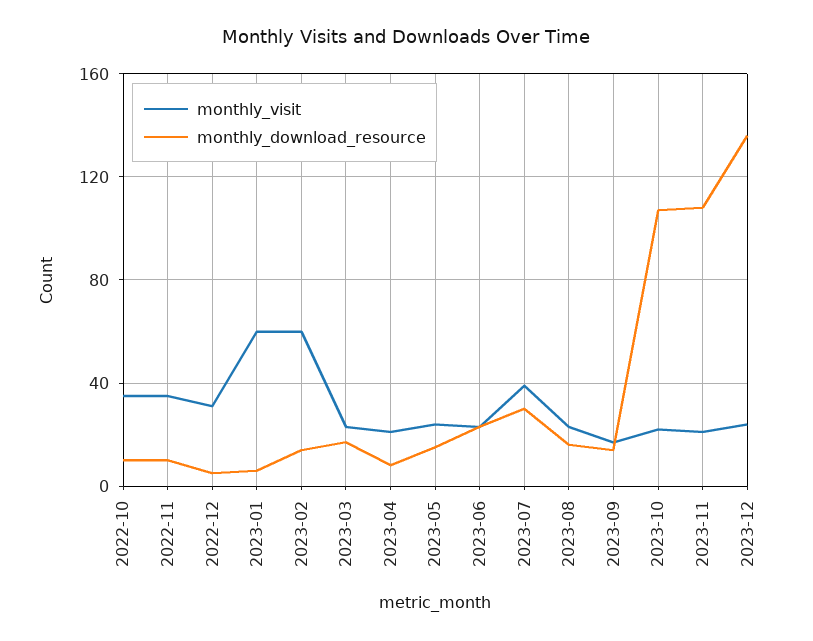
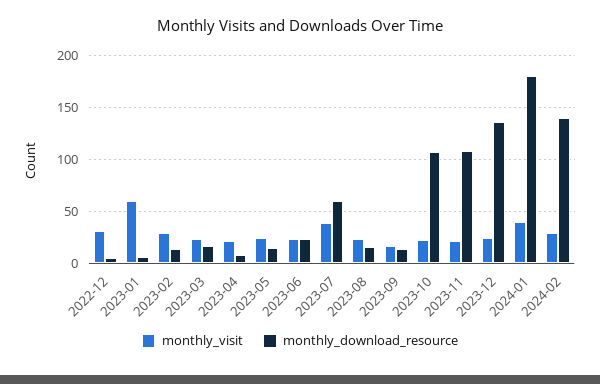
monthly_visit, 2022-10: 35 -> none
monthly_download_resource, 2022-10: 10 -> none
monthly_visit, 2022-11: 35 -> none
monthly_download_resource, 2022-11: 10 -> none
monthly_visit, 2023-02: 60 -> 30
monthly_download_resource, 2023-07: 30 -> 60
monthly_visit, 2024-01: none -> 40
monthly_download_resource, 2024-01: none -> 180
monthly_visit, 2024-02: none -> 30
monthly_download_resource, 2024-02: none -> 140

